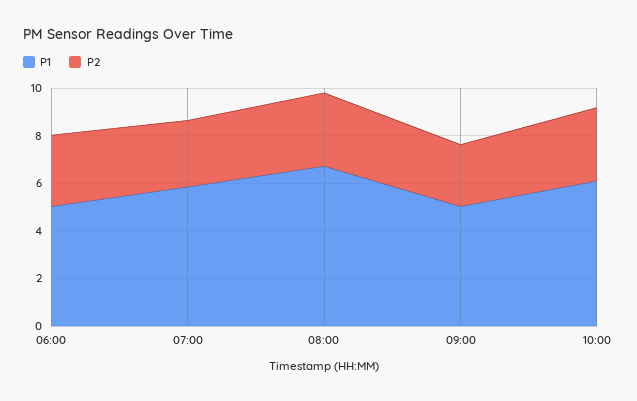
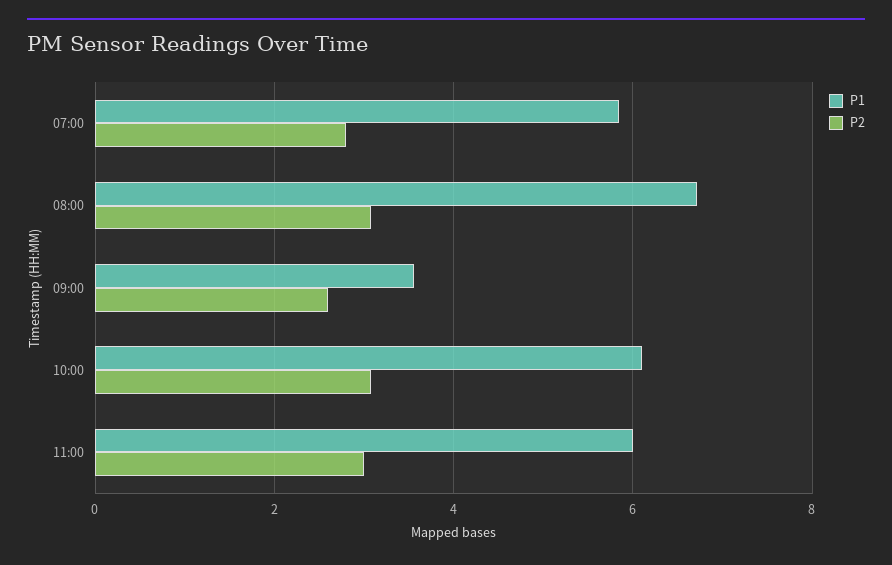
P1, 06:00: 5 -> none
P2, 06:00: 3 -> none
P1, 09:00: 5 -> 3.6
P1, 11:00: none -> 6
P2, 11:00: none -> 3

